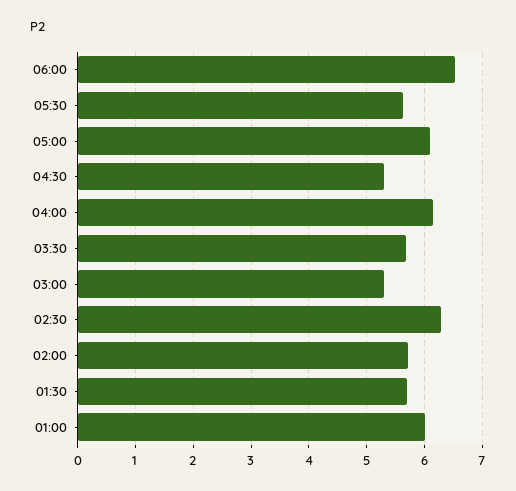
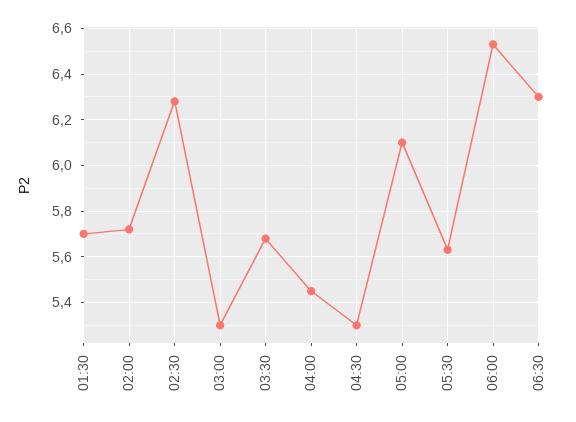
04:00: 6.2 -> 5.45
01:00: 6 -> none
06:30: none -> 6.3

